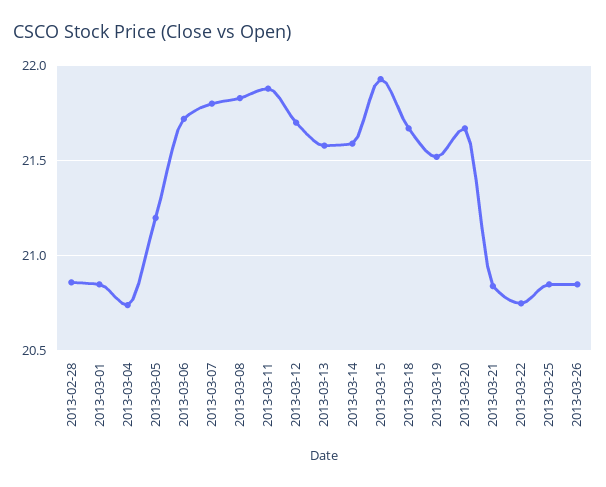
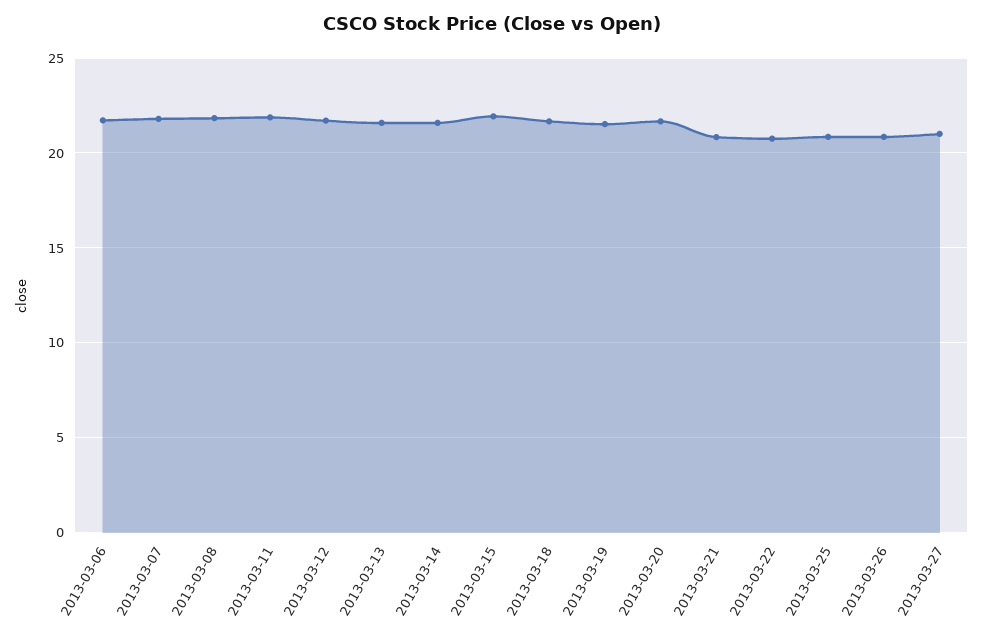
2013-02-28: 20.85 -> none
2013-03-01: 20.85 -> none
2013-03-04: 20.75 -> none
2013-03-05: 21.2 -> none
2013-03-27: none -> 21

